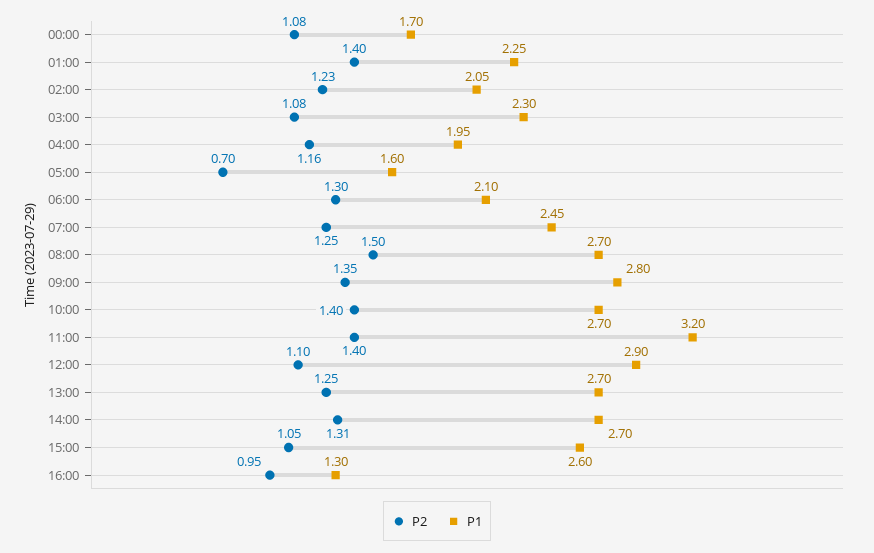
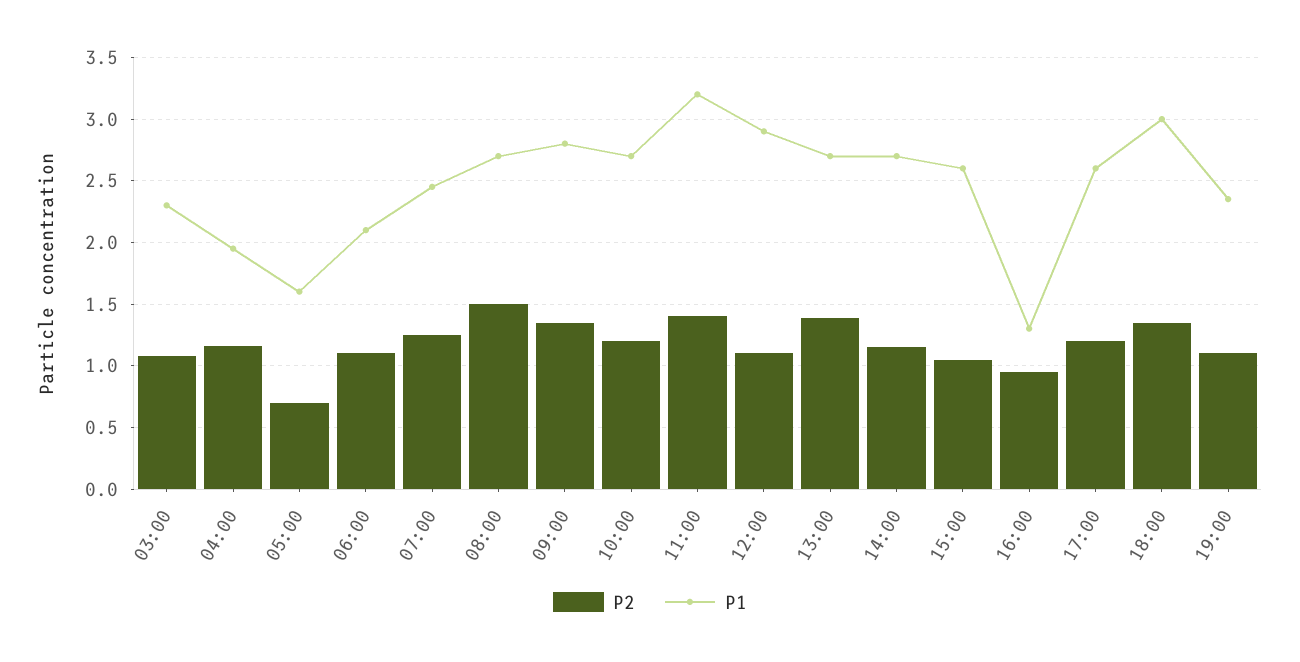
P2, 00:00: 1.08 -> none
P1, 00:00: 1.7 -> none
P2, 01:00: 1.4 -> none
P1, 01:00: 2.25 -> none
P2, 02:00: 1.23 -> none
P1, 02:00: 2.05 -> none
P2, 06:00: 1.3 -> 1.1
P2, 10:00: 1.4 -> 1.2
P2, 13:00: 1.25 -> 1.4
P2, 14:00: 1.31 -> 1.15
P2, 17:00: none -> 1.2
P1, 17:00: none -> 2.6
P2, 18:00: none -> 1.35
P1, 18:00: none -> 3
P2, 19:00: none -> 1.1
P1, 19:00: none -> 2.35

